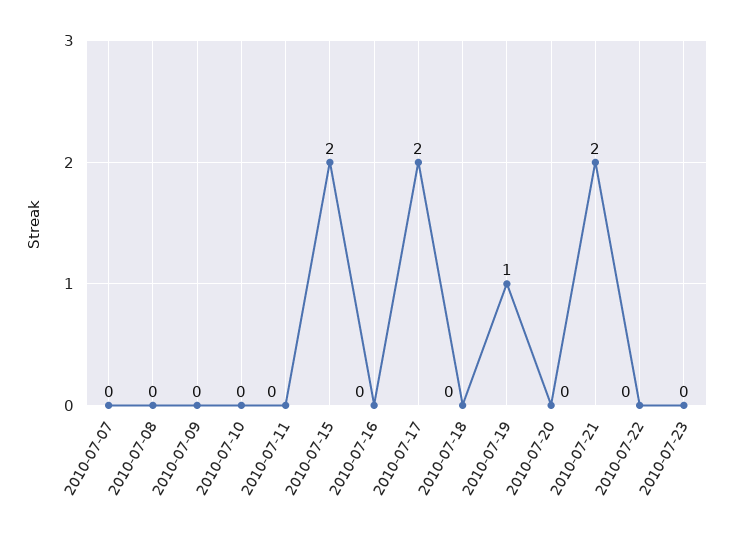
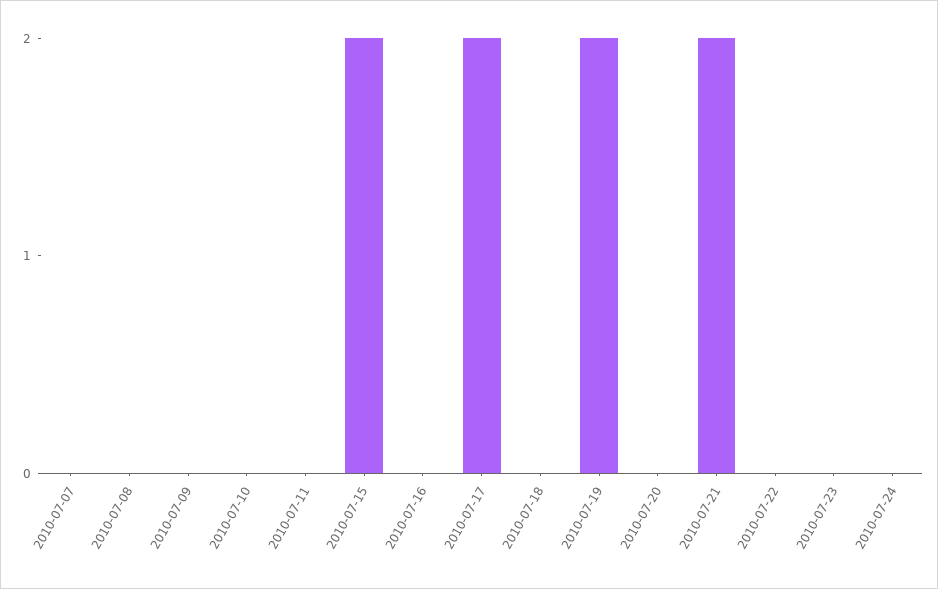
2010-07-19: 1 -> 2
2010-07-24: none -> 0

